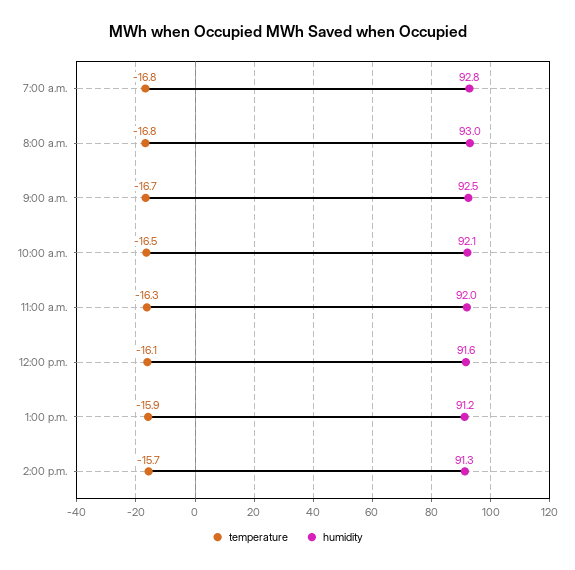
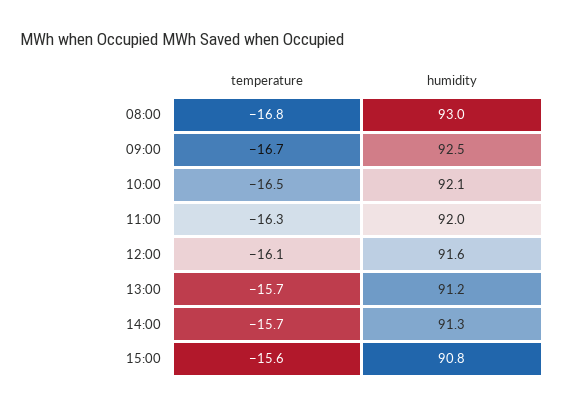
temperature, 7:00 a.m.: -16.8 -> none
humidity, 7:00 a.m.: 92.8 -> none
temperature, 1:00 p.m.: -15.9 -> -15.7
temperature, 15:00: none -> -15.6
humidity, 15:00: none -> 90.8

